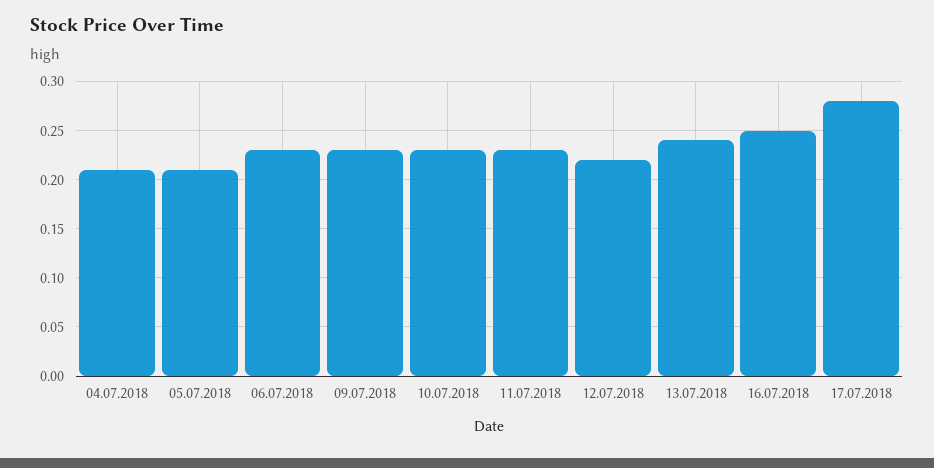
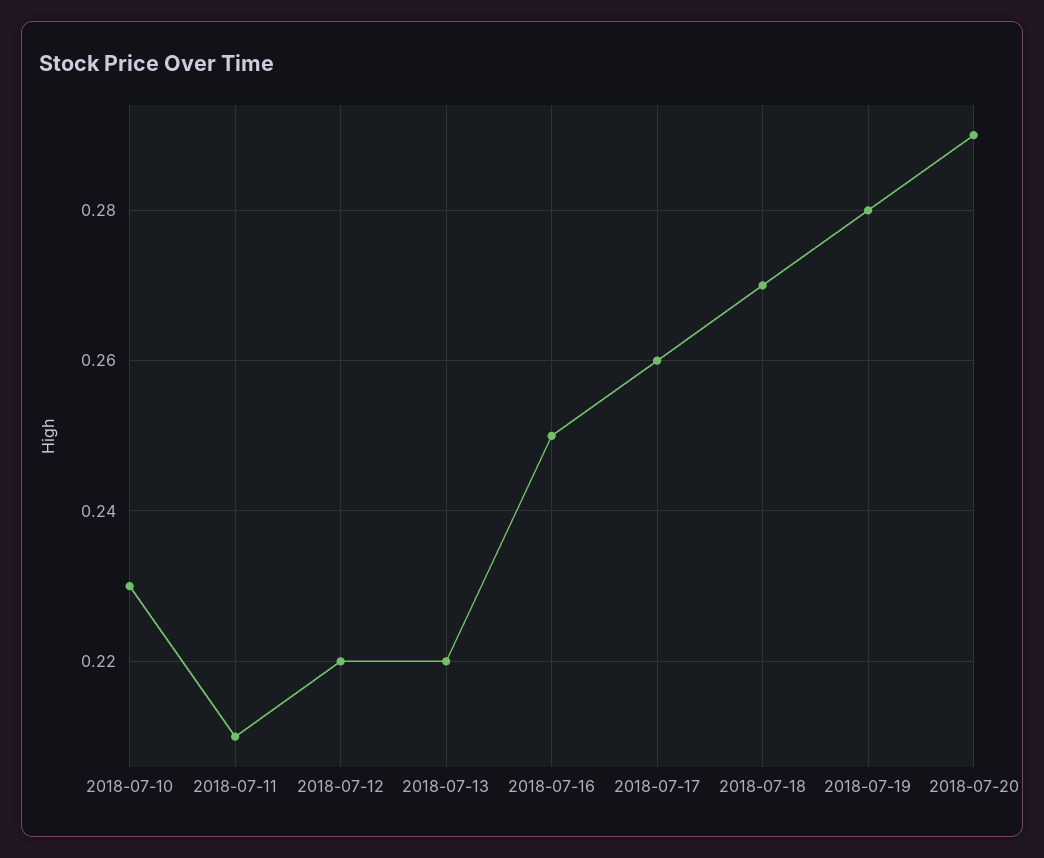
04.07.2018: 0.21 -> none
05.07.2018: 0.21 -> none
06.07.2018: 0.23 -> none
09.07.2018: 0.23 -> none
11.07.2018: 0.23 -> 0.21
13.07.2018: 0.24 -> 0.22
17.07.2018: 0.28 -> 0.26
2018-07-18: none -> 0.27
2018-07-19: none -> 0.28
2018-07-20: none -> 0.29

